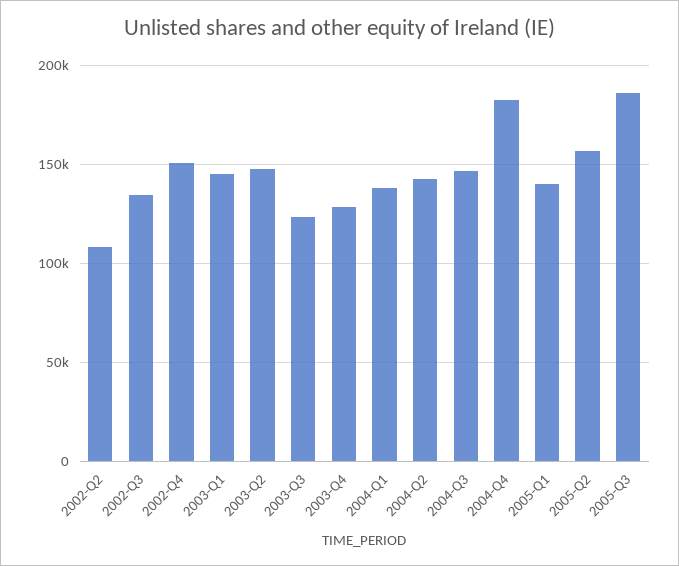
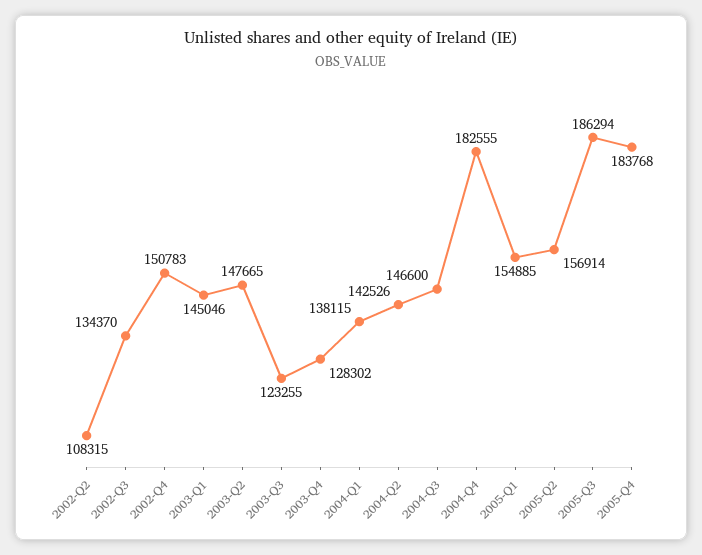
2005-Q1: 140000 -> 154885
2005-Q4: none -> 183768

